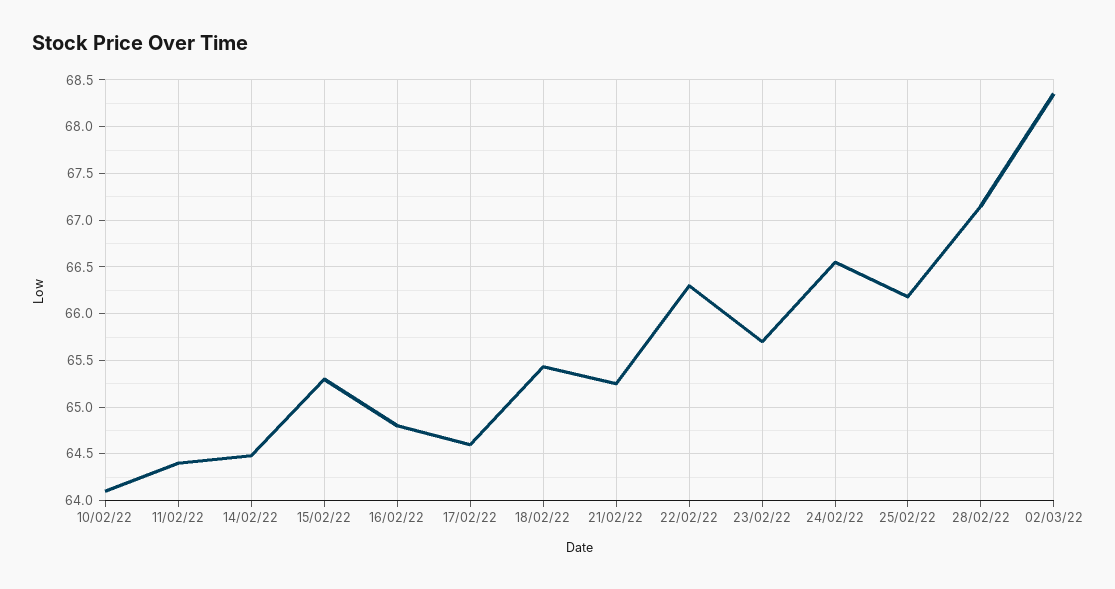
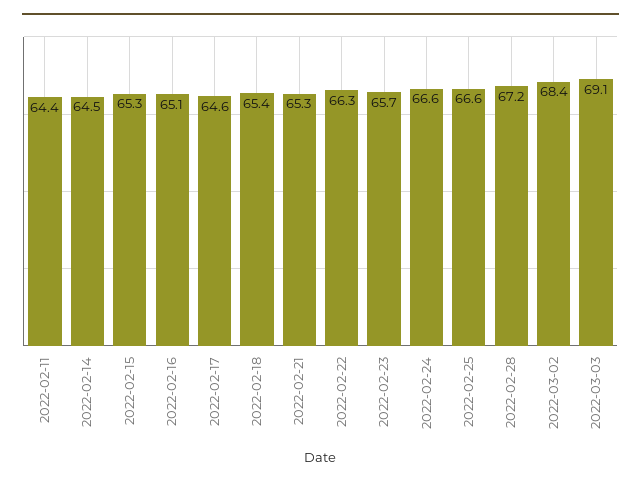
10/02/22: 64.1 -> none
16/02/22: 64.8 -> 65.1
25/02/22: 66.2 -> 66.6
2022-03-03: none -> 69.1

